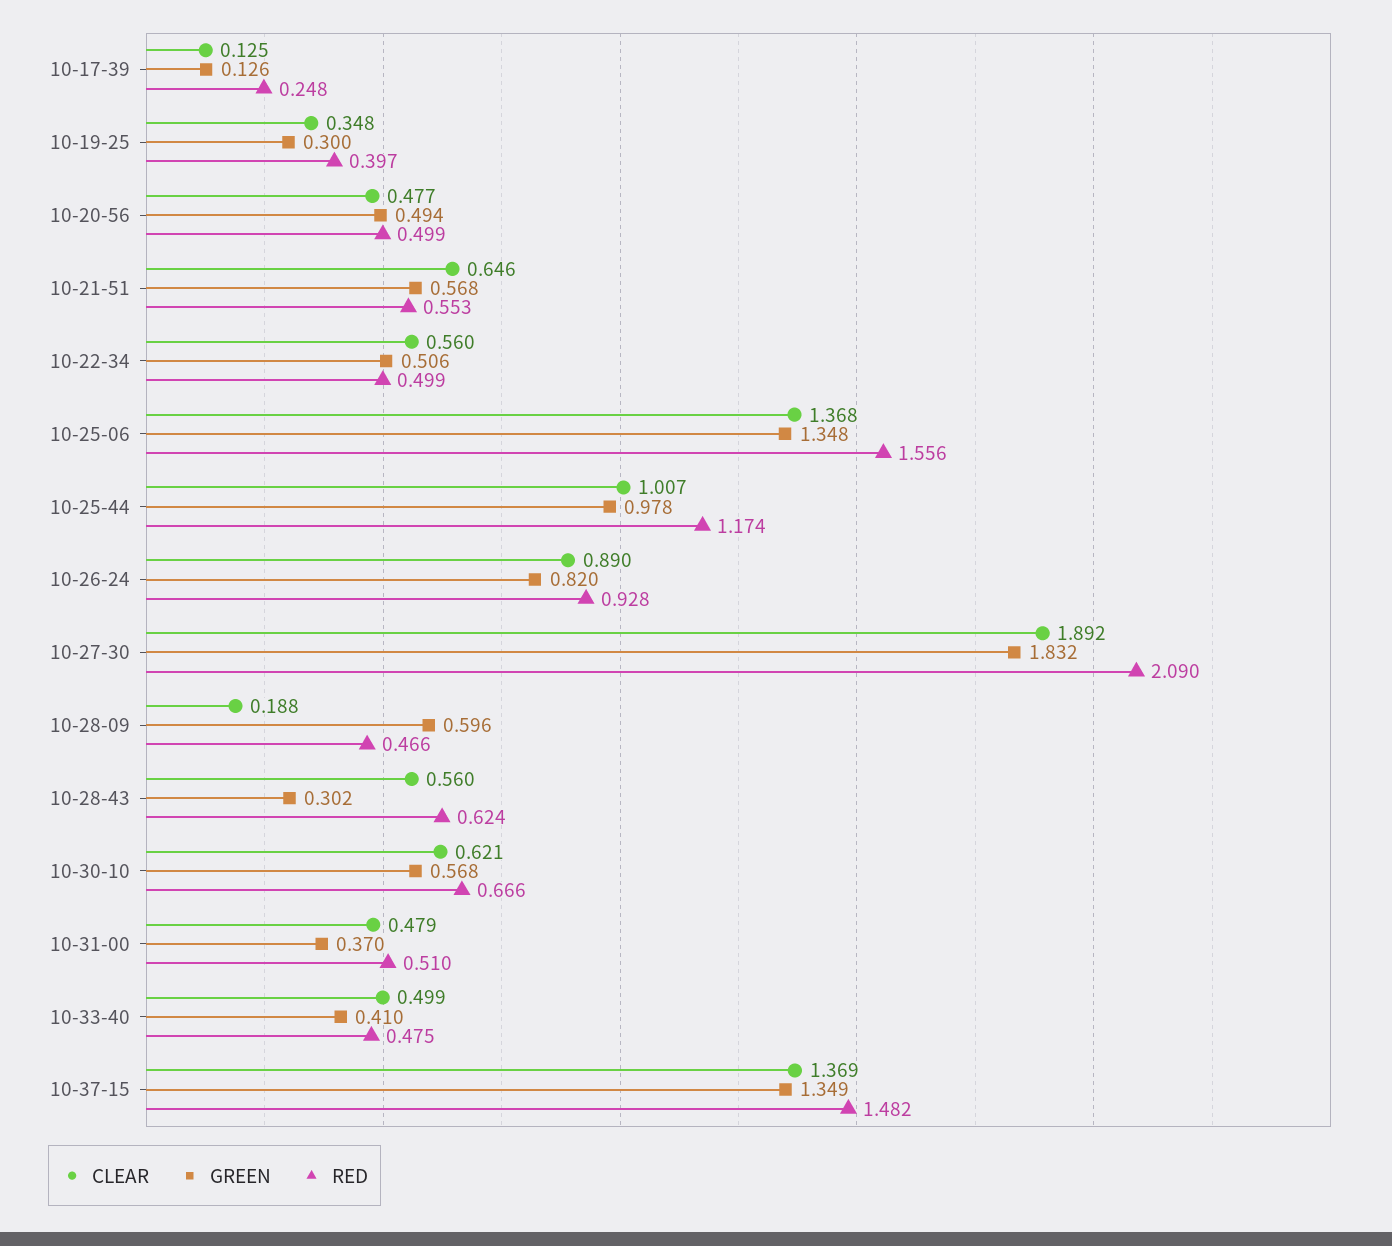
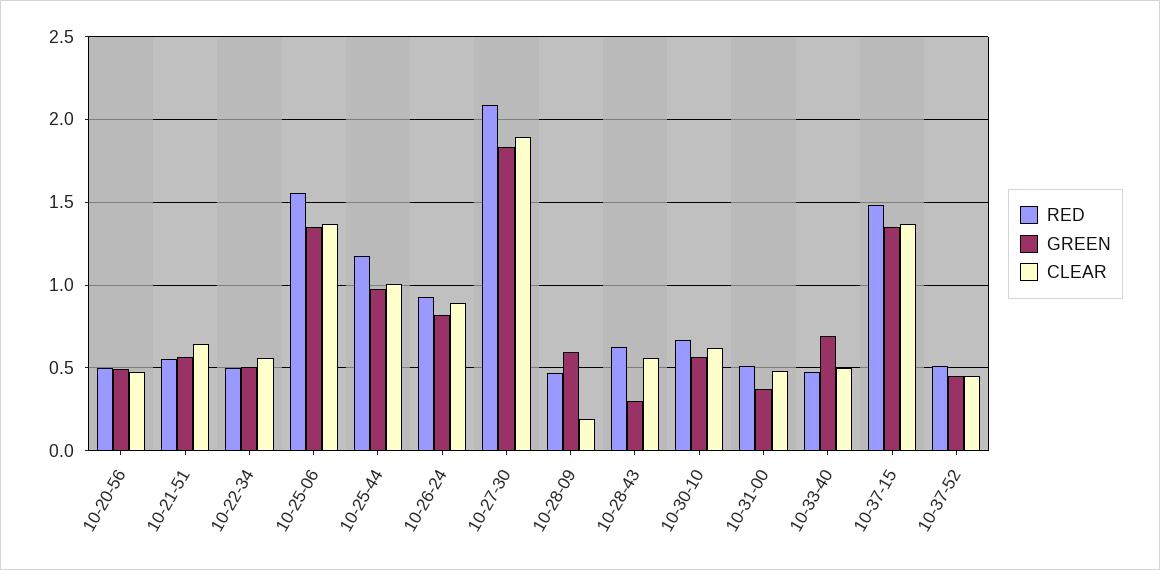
CLEAR, 10-17-39: 0.125 -> none
GREEN, 10-17-39: 0.126 -> none
RED, 10-17-39: 0.248 -> none
CLEAR, 10-19-25: 0.348 -> none
GREEN, 10-19-25: 0.3 -> none
RED, 10-19-25: 0.397 -> none
GREEN, 10-33-40: 0.41 -> 0.7
RED, 10-37-52: none -> 0.5
GREEN, 10-37-52: none -> 0.45
CLEAR, 10-37-52: none -> 0.45

